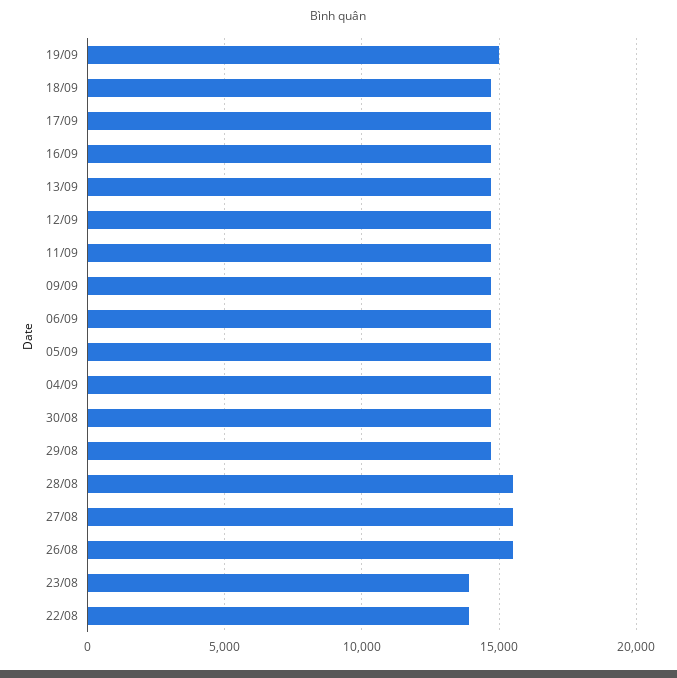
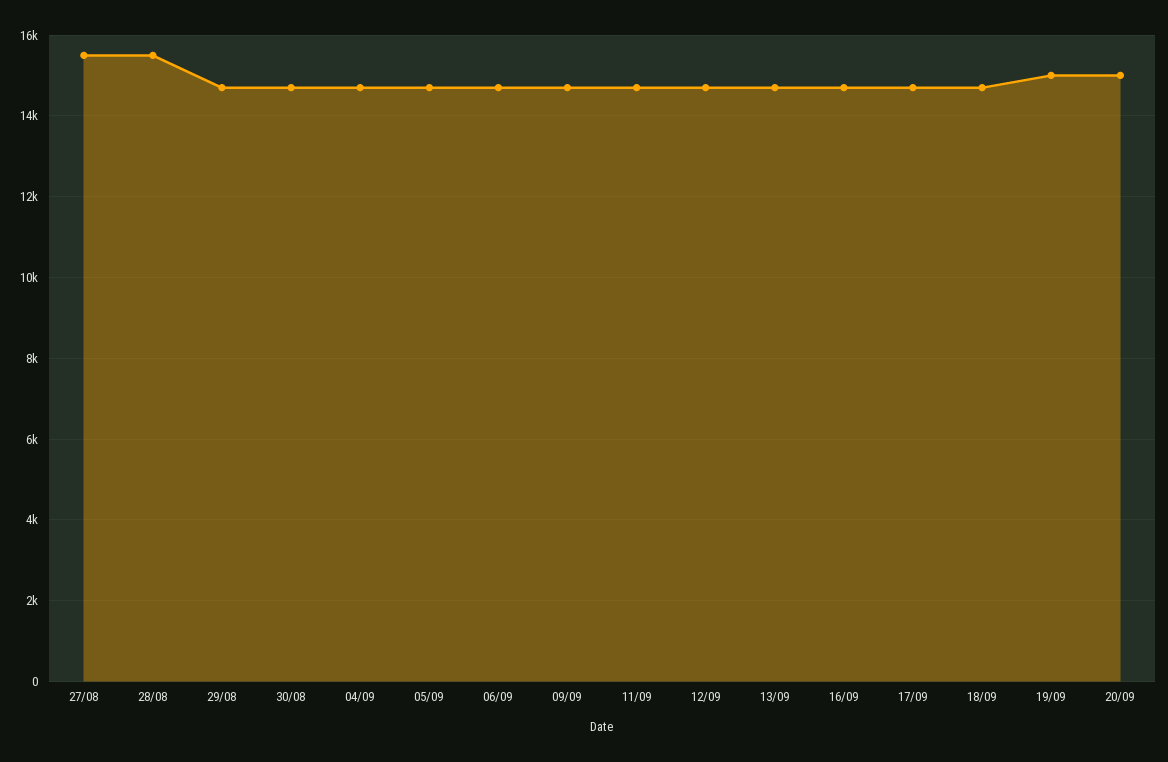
26/08: 15500 -> none
23/08: 14000 -> none
22/08: 14000 -> none
20/09: none -> 15000

